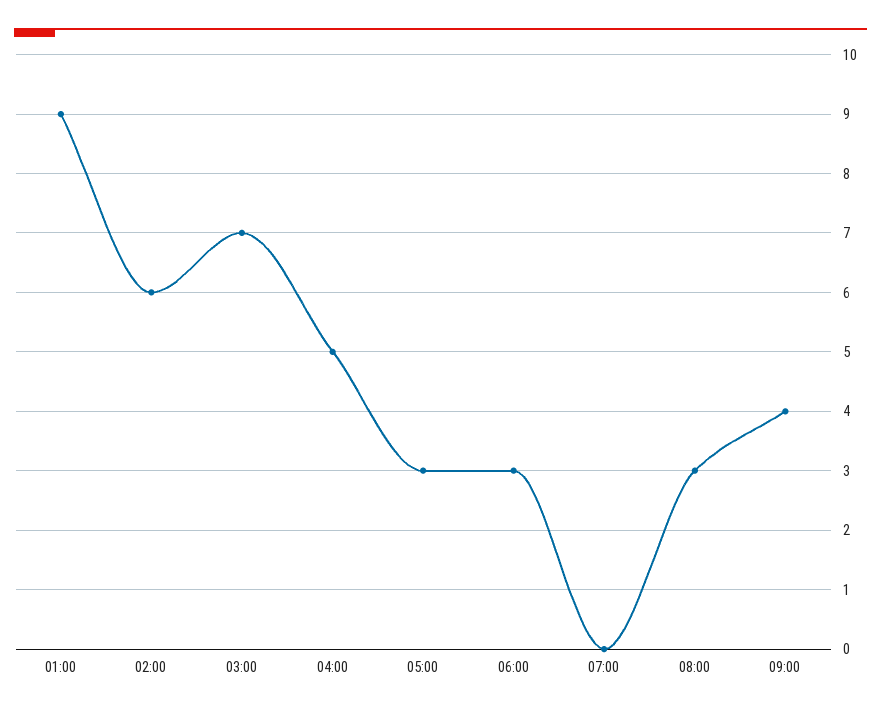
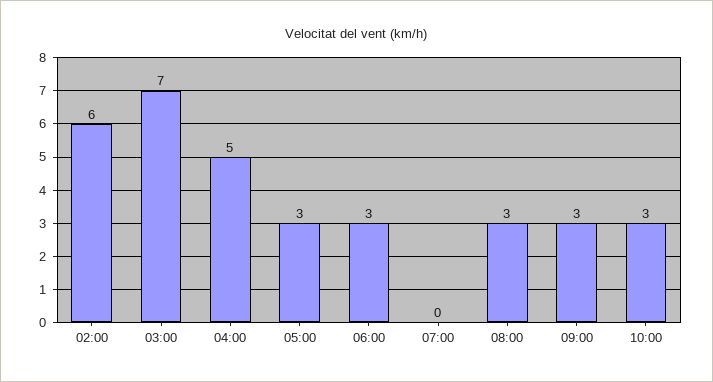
01:00: 9 -> none
09:00: 4 -> 3
10:00: none -> 3

